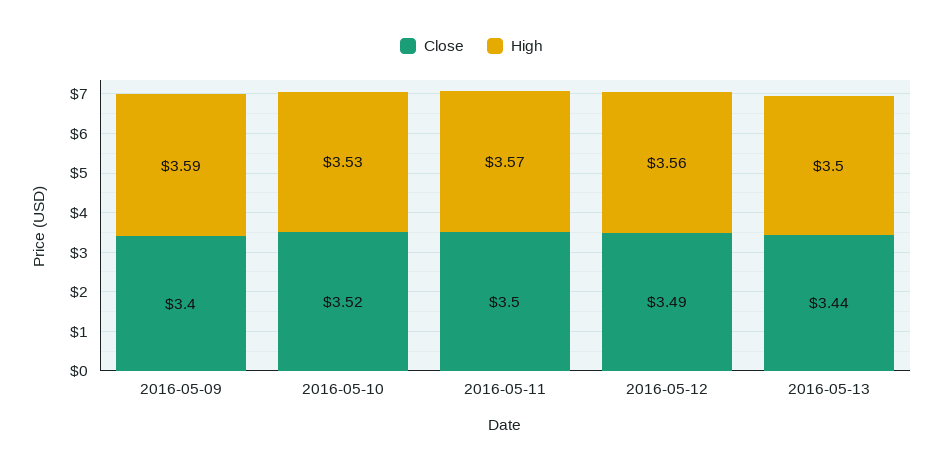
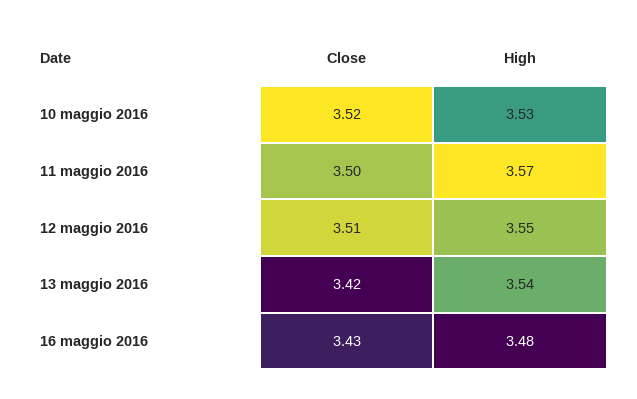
Close, 2016-05-09: 3.4 -> none
High, 2016-05-09: 3.59 -> none
Close, 2016-05-12: 3.49 -> 3.51
High, 2016-05-12: 3.56 -> 3.55
Close, 2016-05-13: 3.44 -> 3.42
High, 2016-05-13: 3.5 -> 3.54
Close, 16 maggio 2016: none -> 3.43
High, 16 maggio 2016: none -> 3.48

